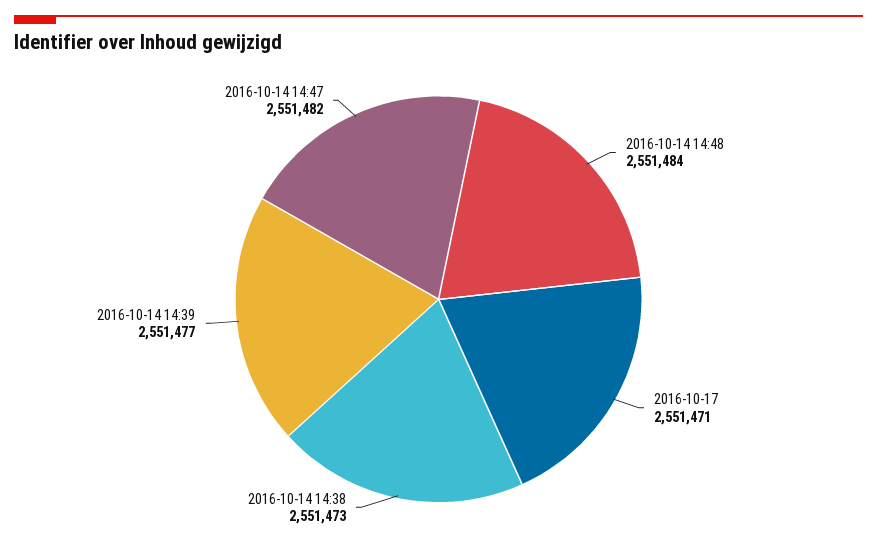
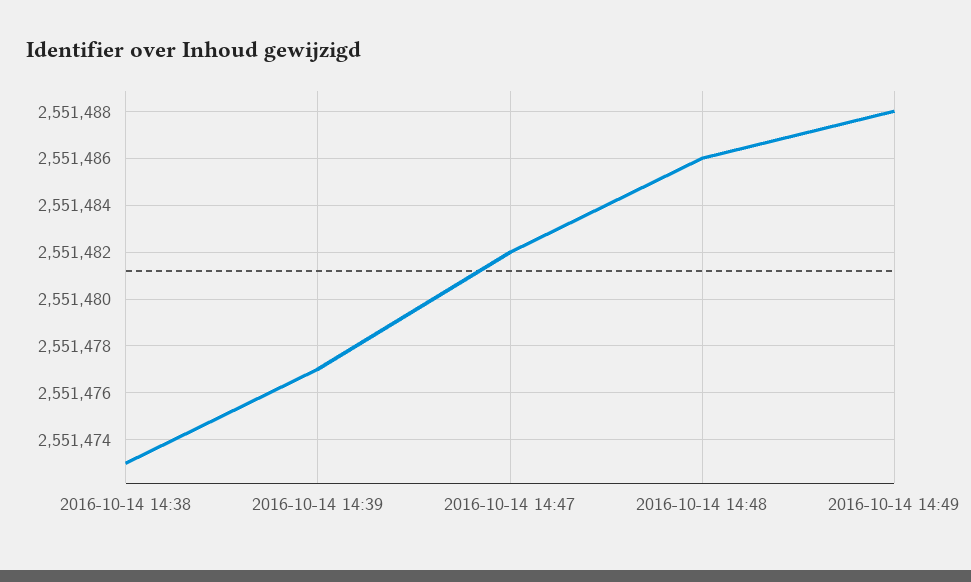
2016-10-14 14:48: 2551484 -> 2551486
2016-10-17: 2551471 -> none
2016-10-14 14:49: none -> 2551488

